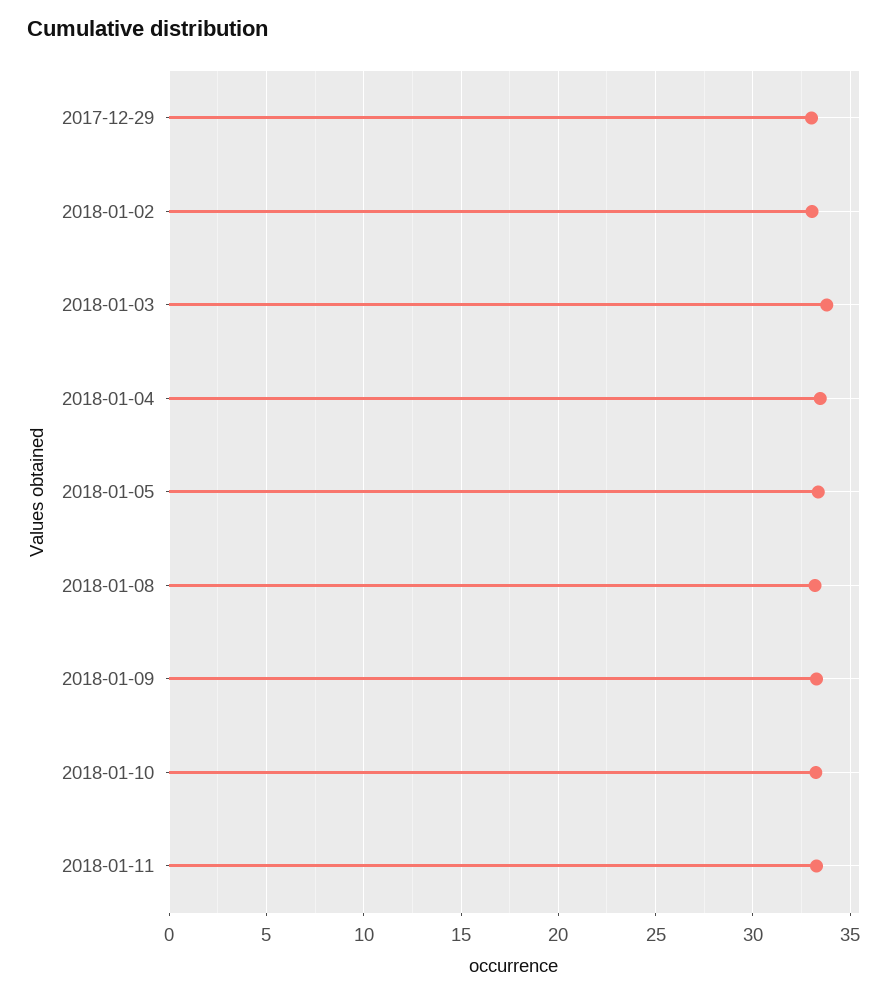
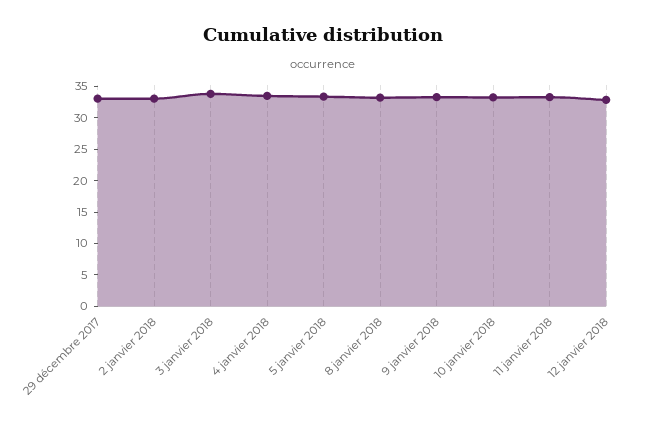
12 janvier 2018: none -> 32.5

